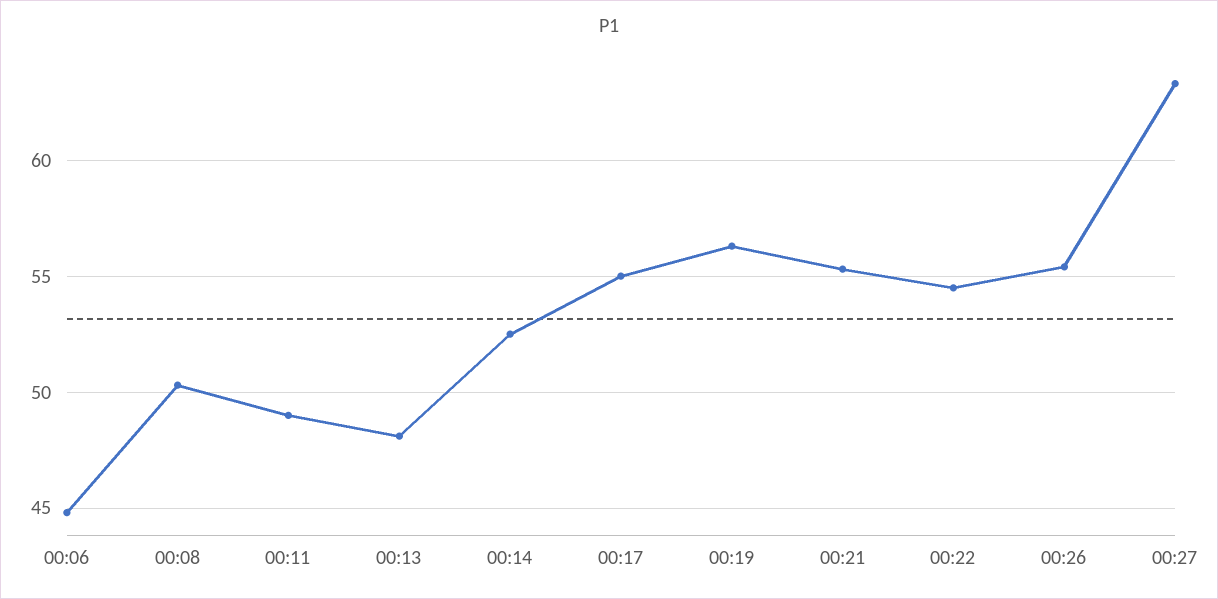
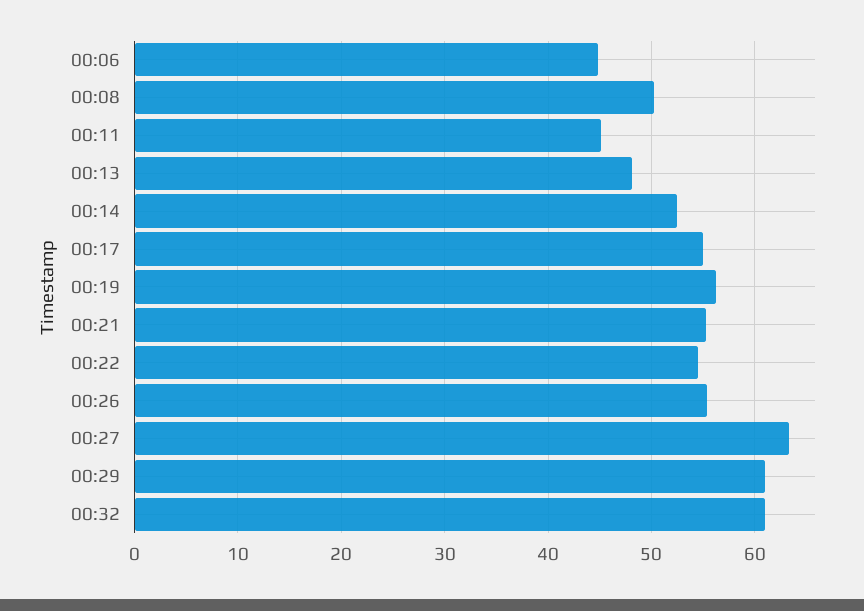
00:11: 49 -> 45
00:29: none -> 61
00:32: none -> 61

